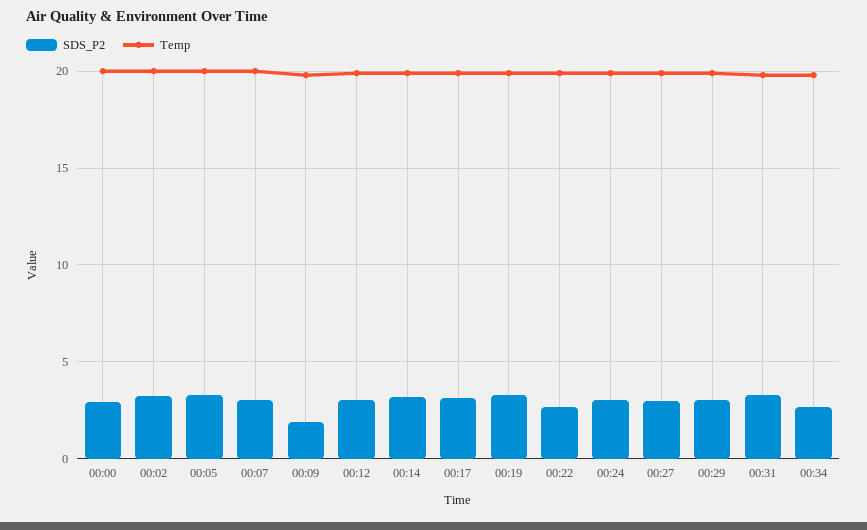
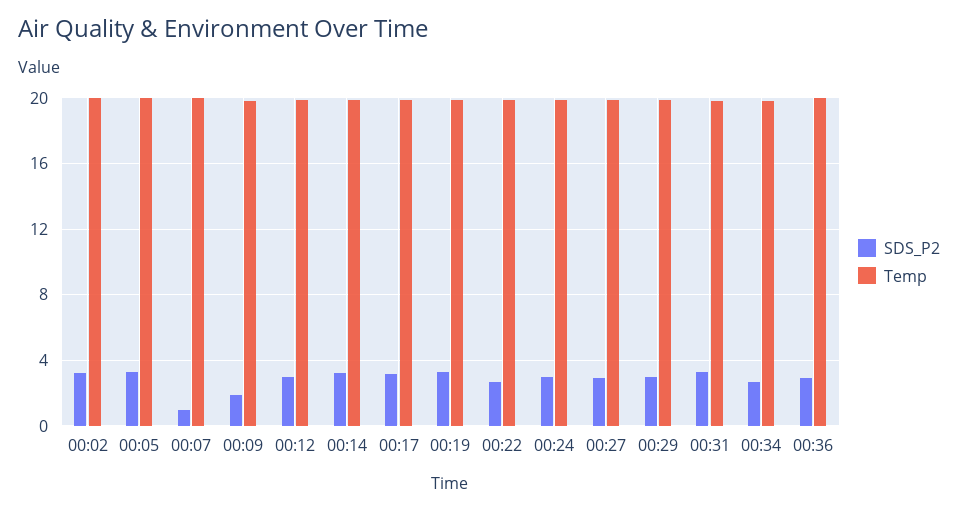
SDS_P2, 00:00: 3 -> none
Temp, 00:00: 20 -> none
SDS_P2, 00:07: 3 -> 1
SDS_P2, 00:36: none -> 3
Temp, 00:36: none -> 20

